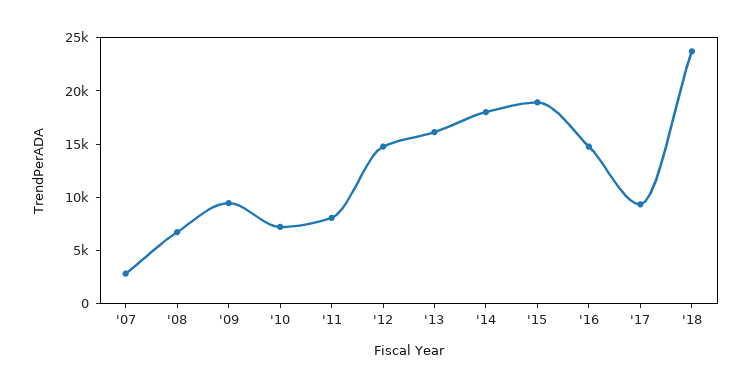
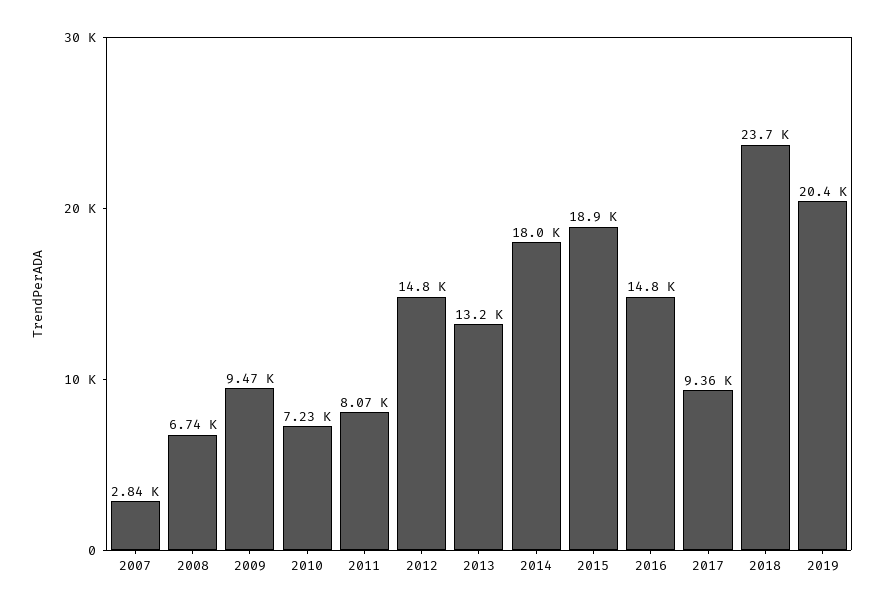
'13: 16000 -> 13200
2019: none -> 20400

